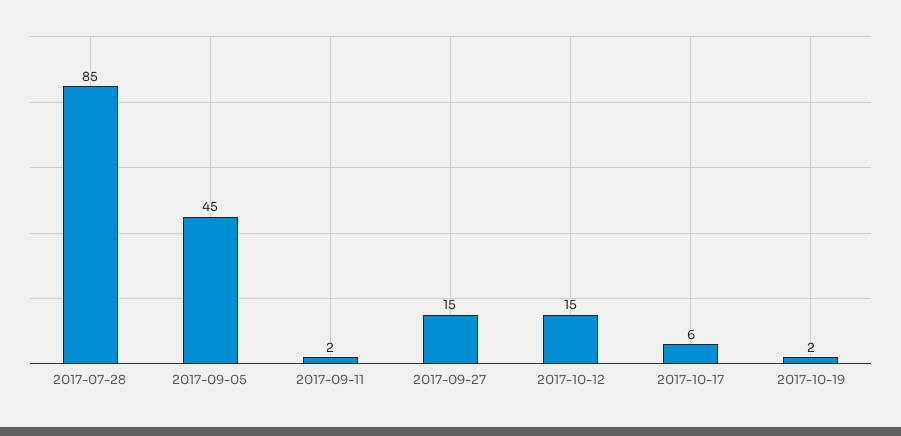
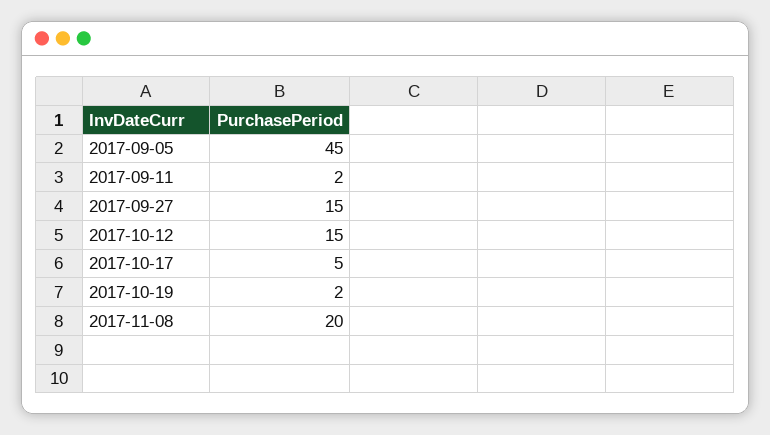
2017-07-28: 85 -> none
2017-10-17: 6 -> 5
2017-11-08: none -> 20

